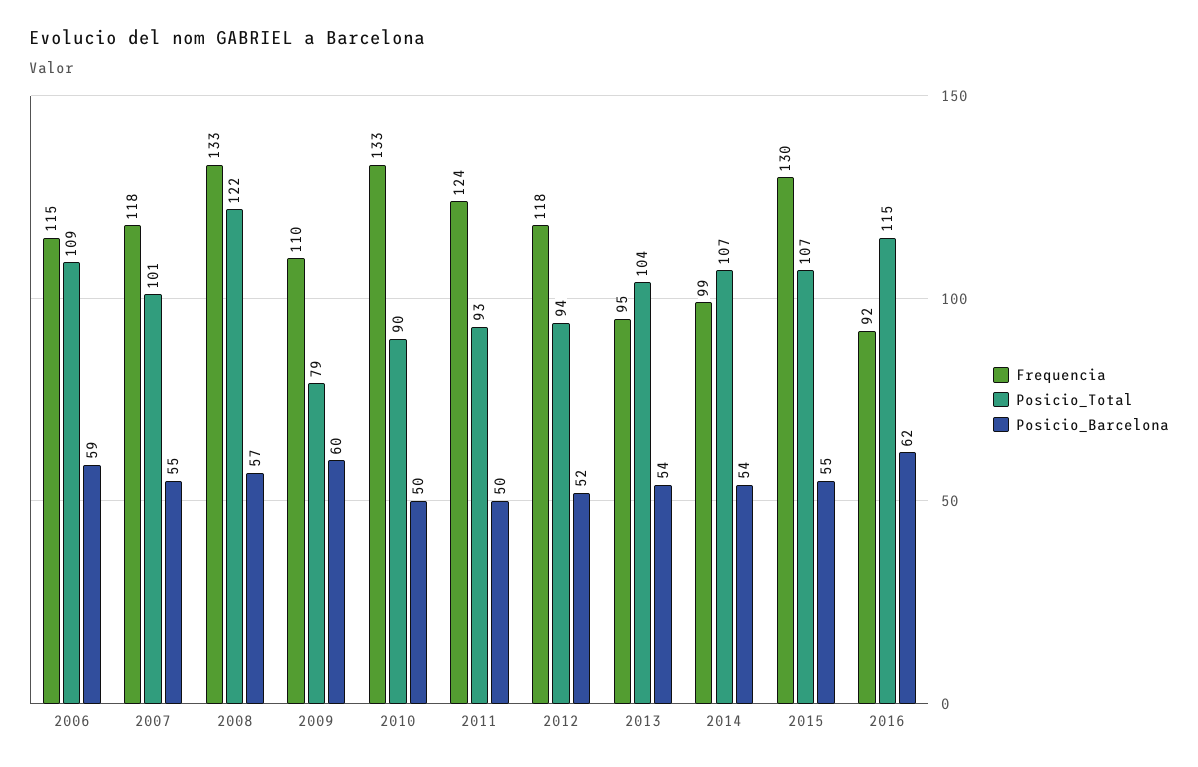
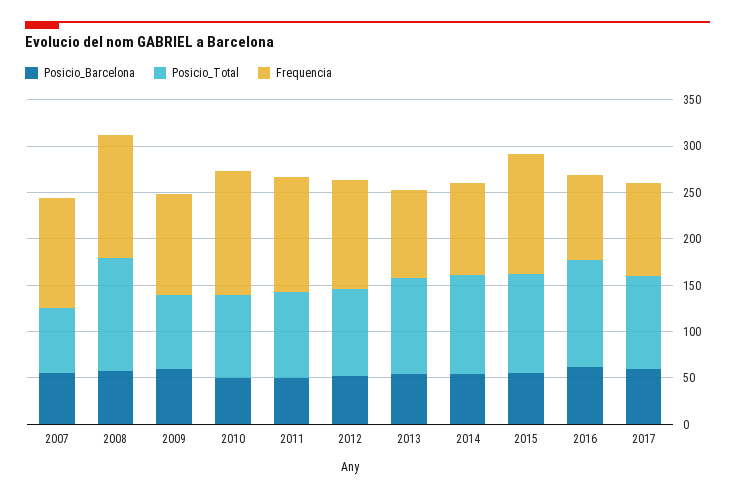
Frequencia, 2006: 115 -> none
Posicio_Total, 2006: 109 -> none
Posicio_Barcelona, 2006: 59 -> none
Posicio_Total, 2007: 101 -> 70
Posicio_Barcelona, 2017: none -> 60
Posicio_Total, 2017: none -> 100
Frequencia, 2017: none -> 100

